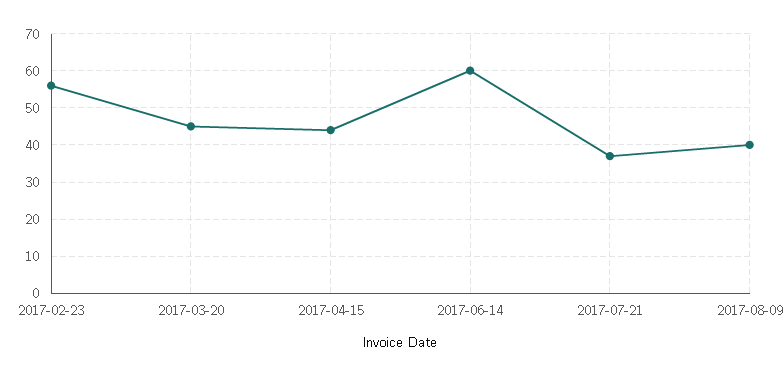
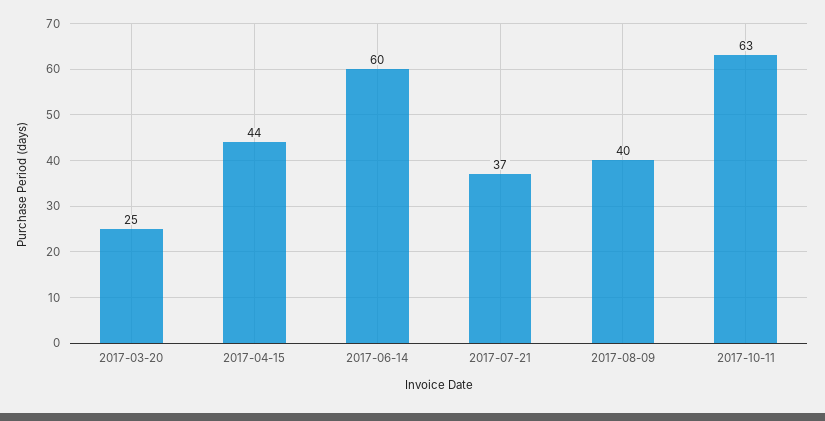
2017-02-23: 55 -> none
2017-03-20: 45 -> 25
2017-10-11: none -> 63

